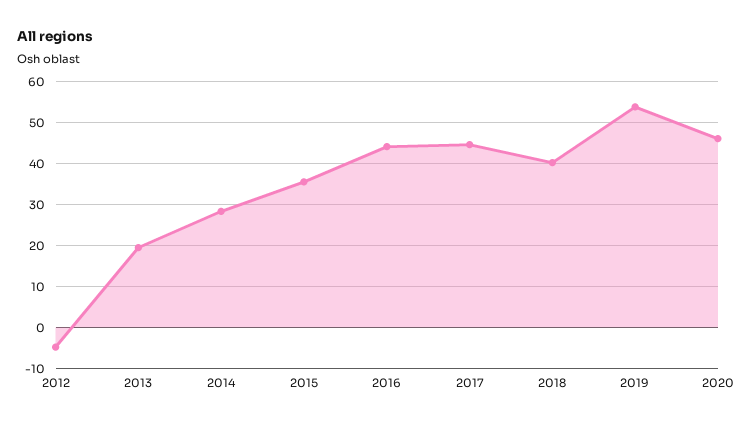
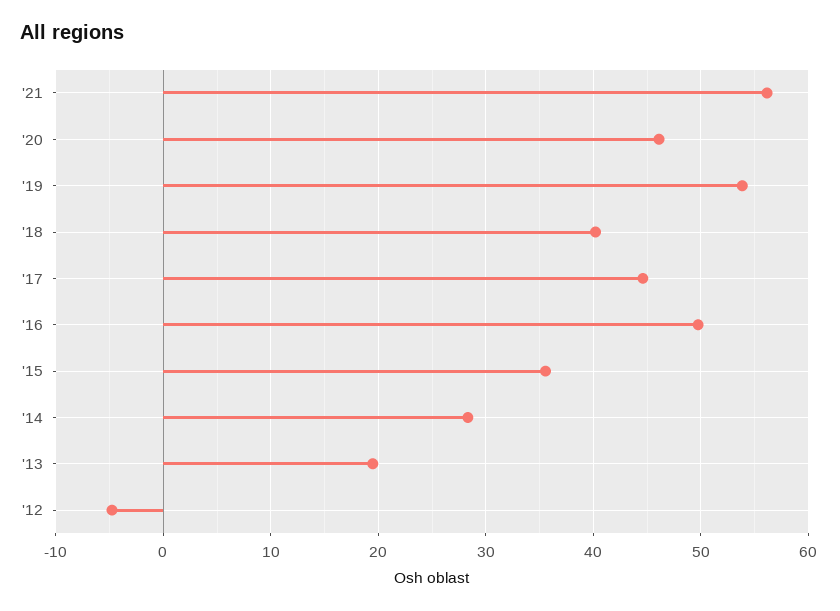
2016: 44 -> 50
'21: none -> 56

